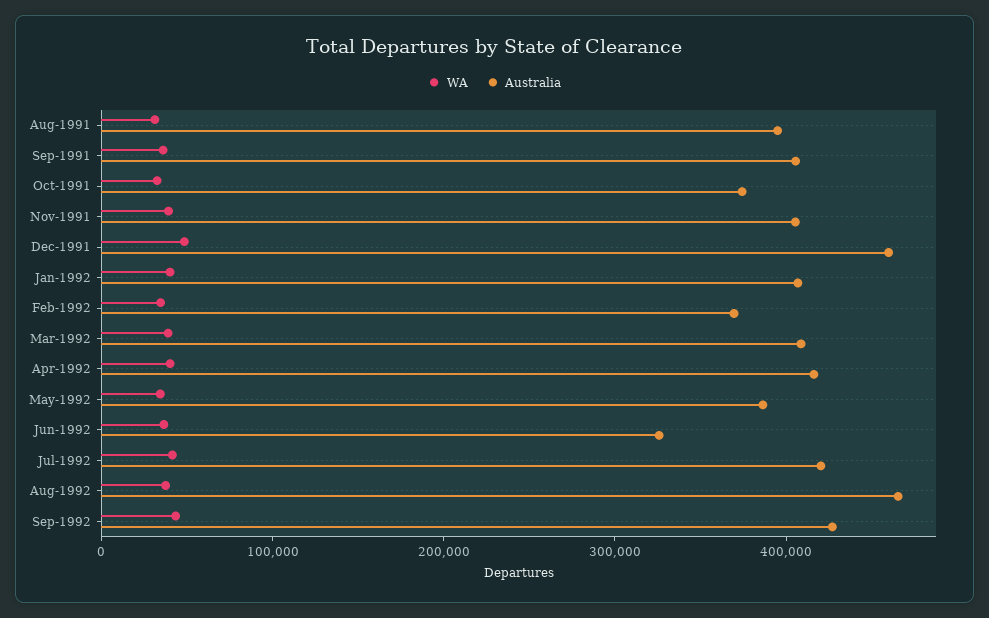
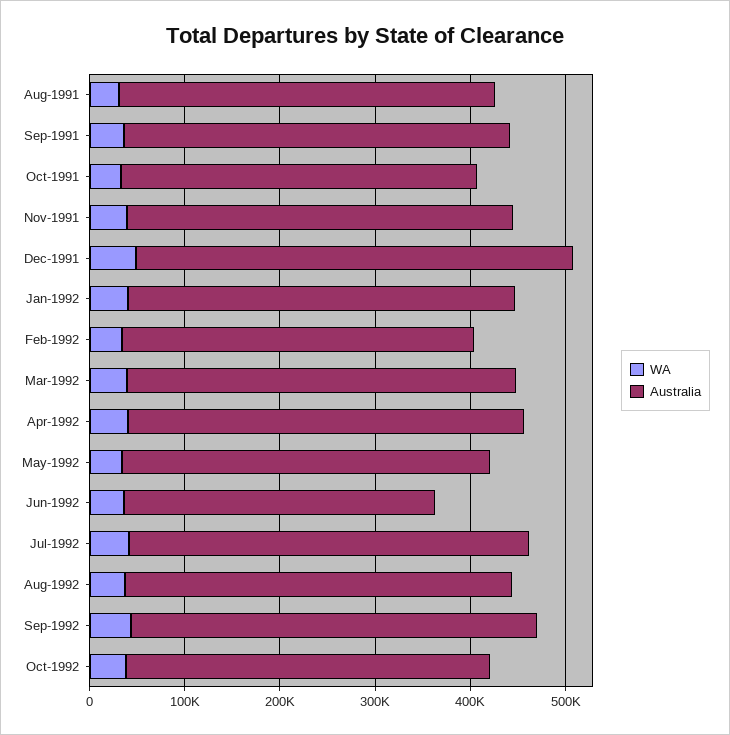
Australia, Aug-1992: 460000 -> 400000
WA, Oct-1992: none -> 40000
Australia, Oct-1992: none -> 380000

